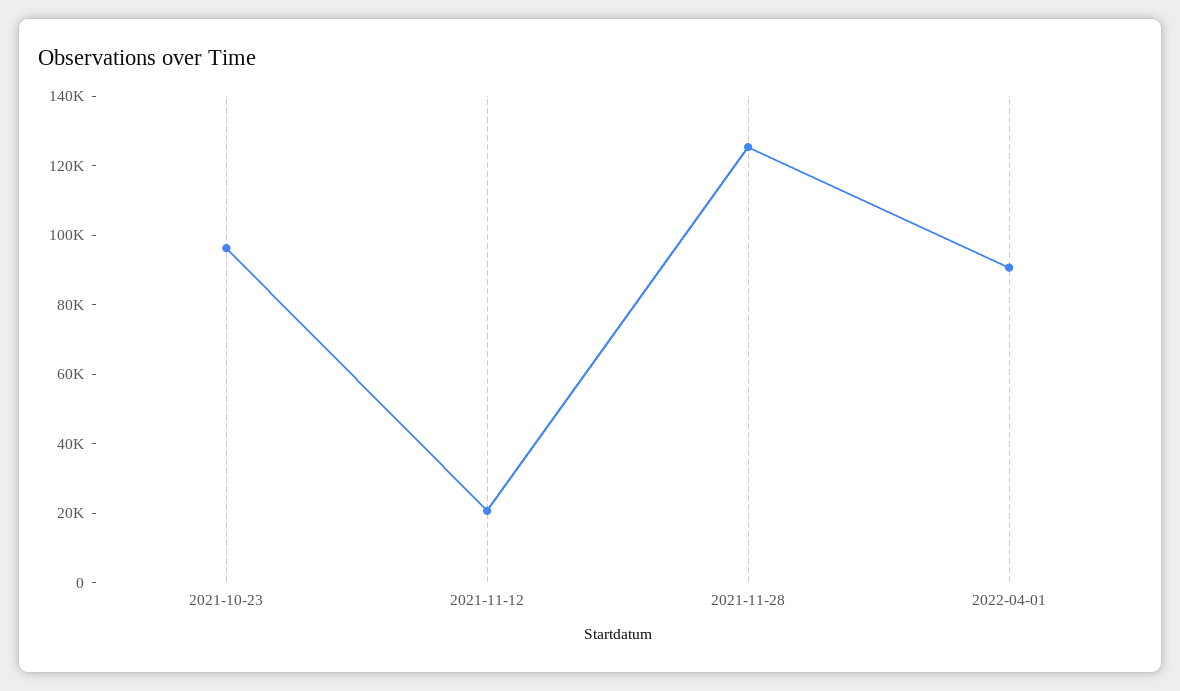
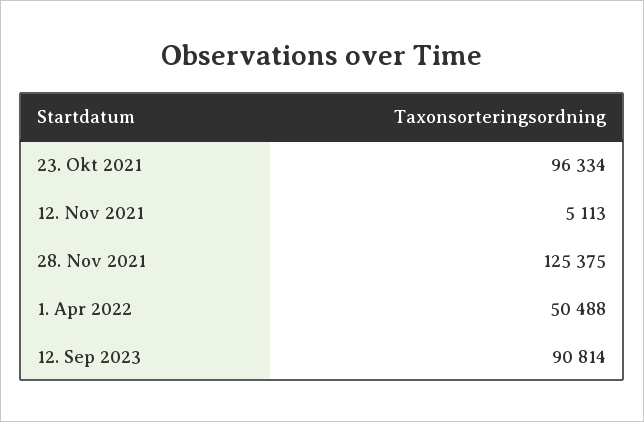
2021-11-12: 20000 -> 5113
2022-04-01: 90000 -> 50488
12. Sep 2023: none -> 90814

